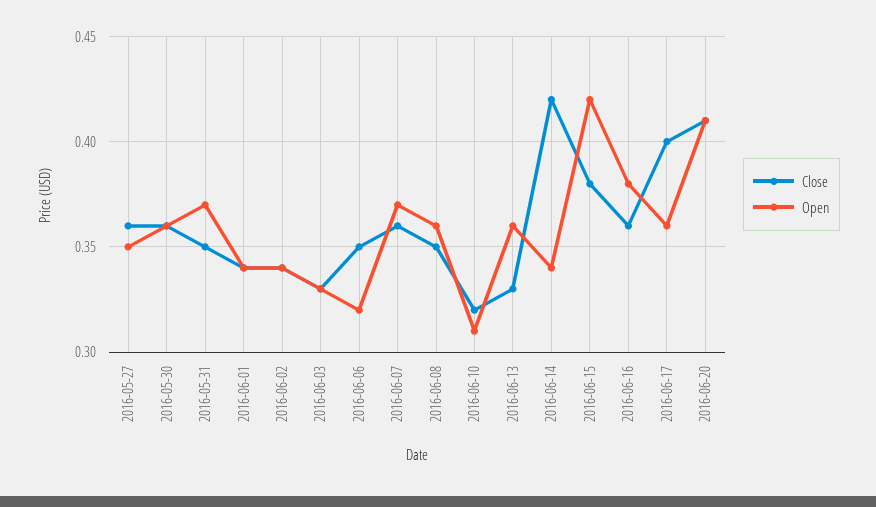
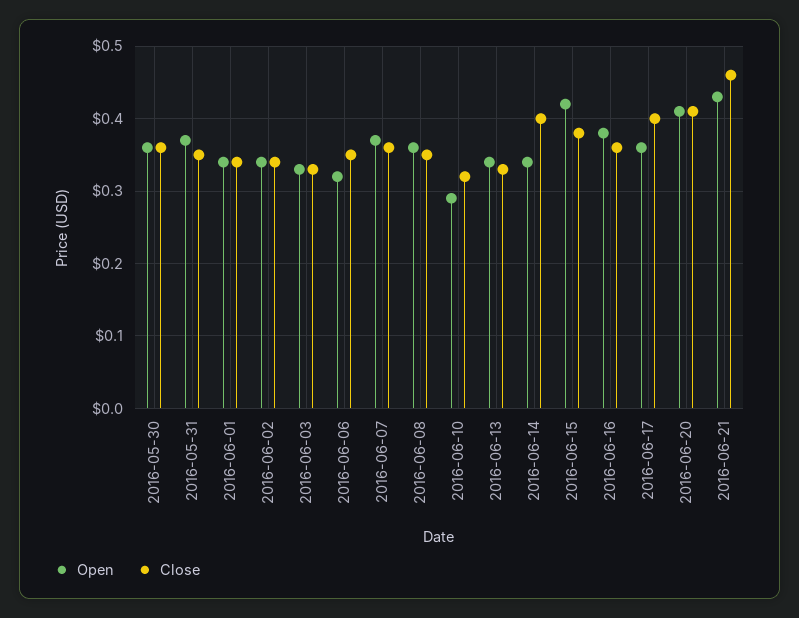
Close, 2016-05-27: 0.36 -> none
Open, 2016-05-27: 0.35 -> none
Open, 2016-06-10: 0.31 -> 0.29
Open, 2016-06-13: 0.36 -> 0.34
Close, 2016-06-14: 0.42 -> 0.4
Open, 2016-06-21: none -> 0.43
Close, 2016-06-21: none -> 0.46

